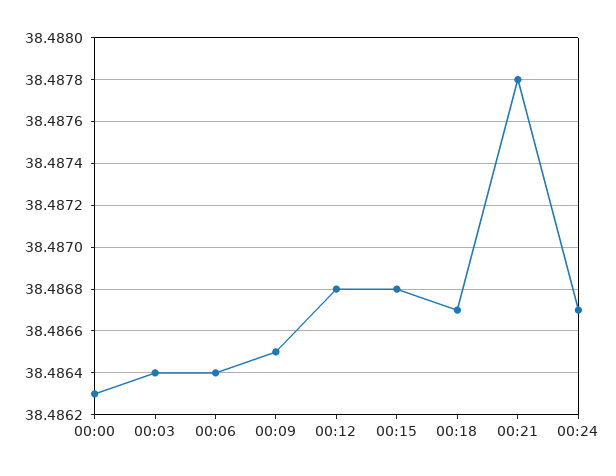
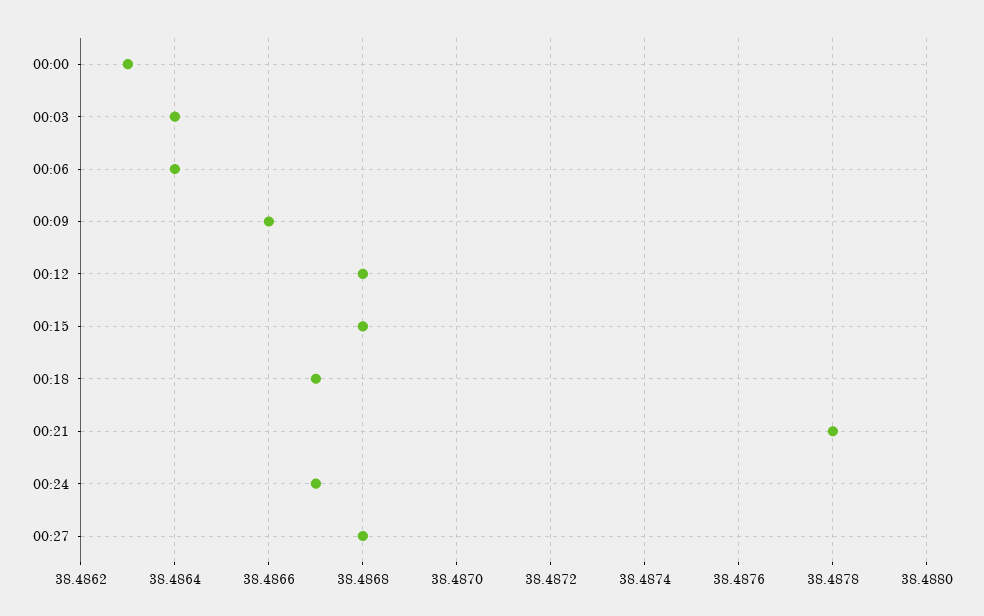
00:09: 38.4865 -> 38.4866
00:27: none -> 38.4868

